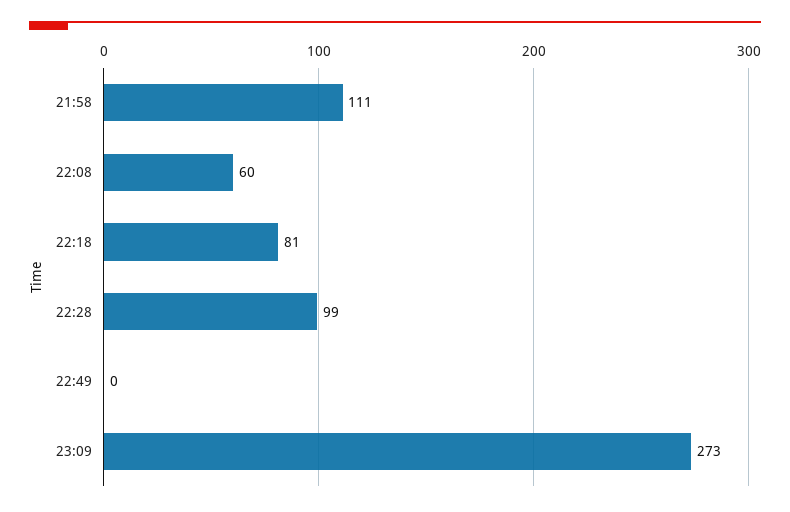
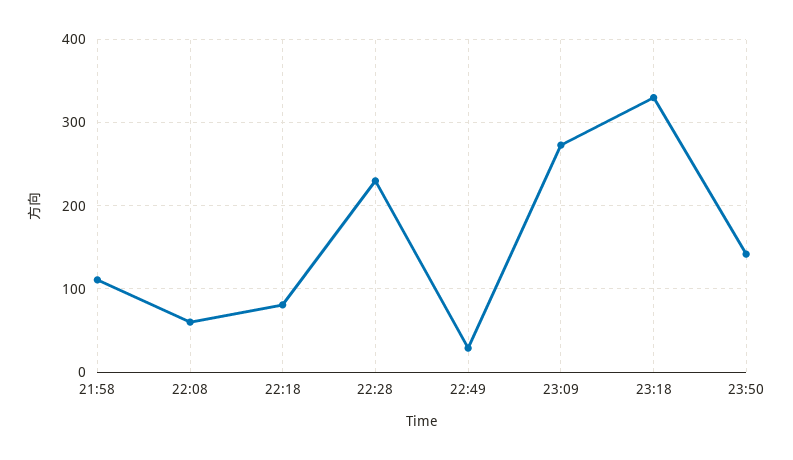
22:28: 99 -> 230
22:49: 0 -> 30
23:18: none -> 330
23:50: none -> 140

